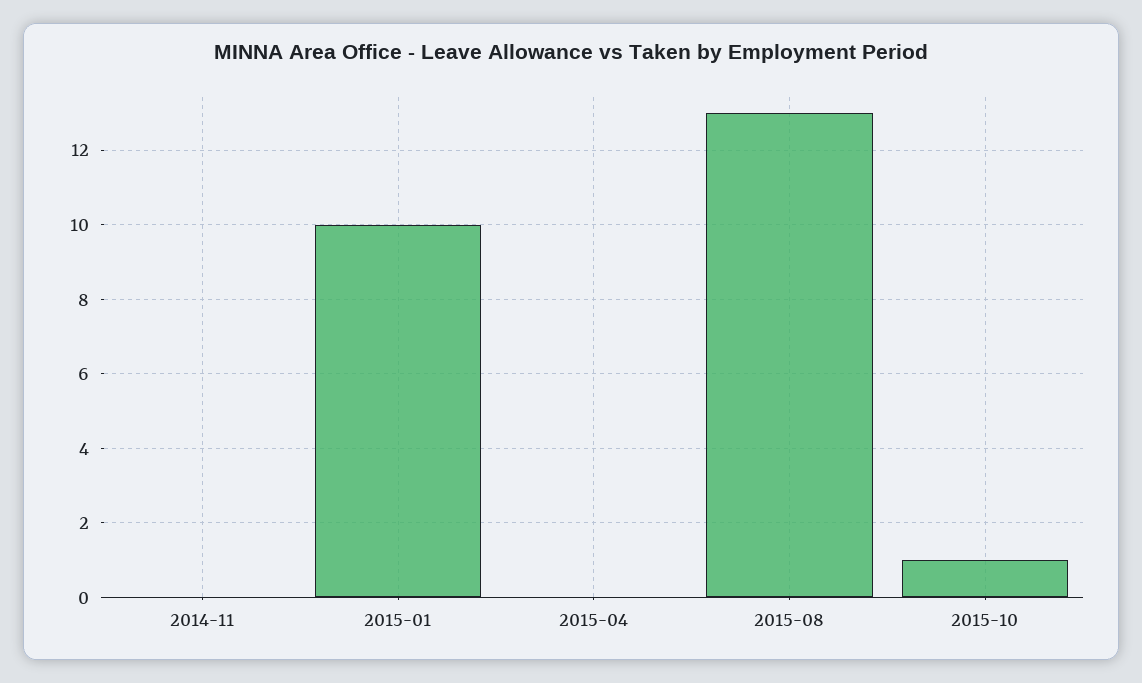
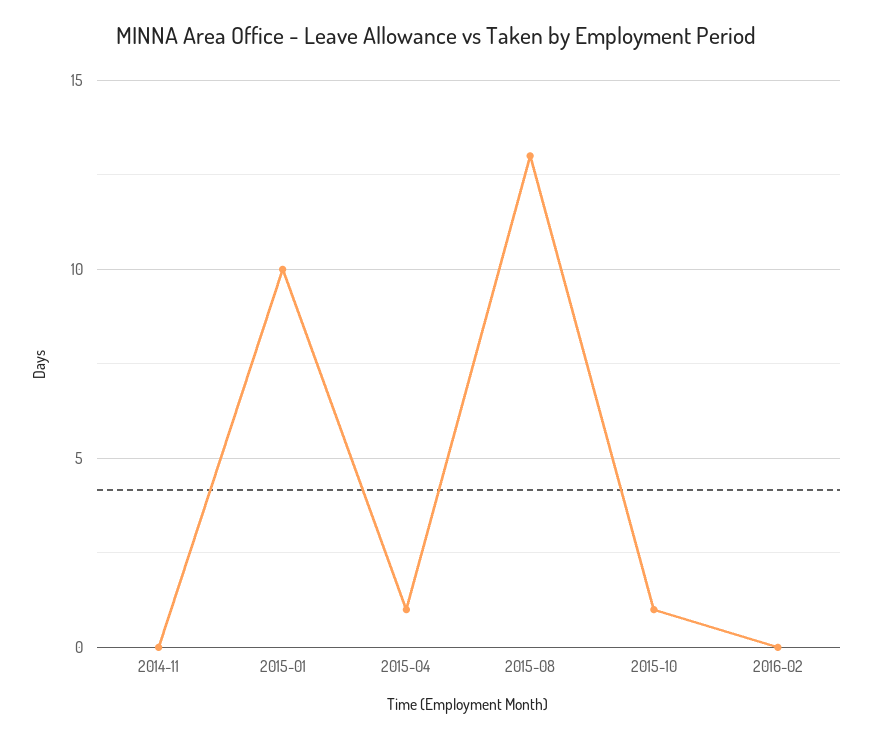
2015-04: 0 -> 1
2016-02: none -> 0

